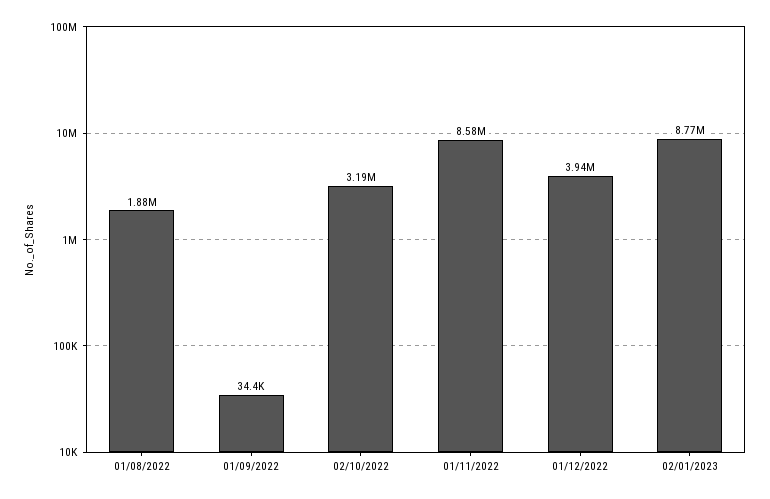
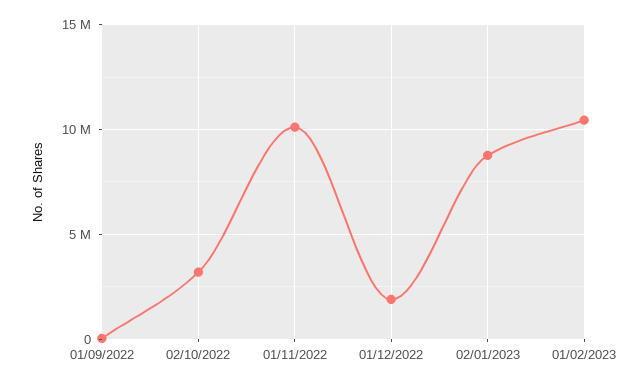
01/08/2022: 1880000 -> none
01/11/2022: 8580000 -> 10000000
01/12/2022: 3940000 -> 2000000
01/02/2023: none -> 10500000

